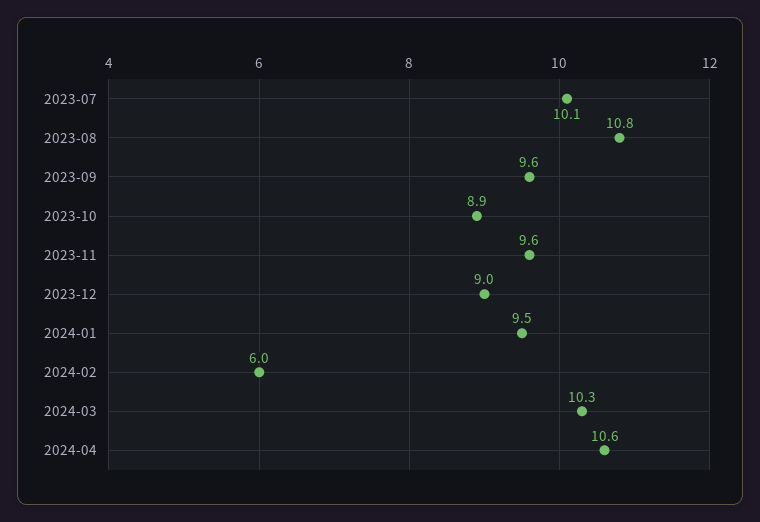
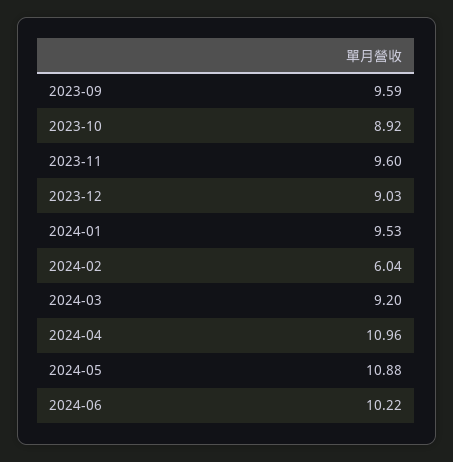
2023-07: 10.1 -> none
2023-08: 10.8 -> none
2024-03: 10.3 -> 9.2
2024-04: 10.6 -> 10.96
2024-05: none -> 10.88
2024-06: none -> 10.22

